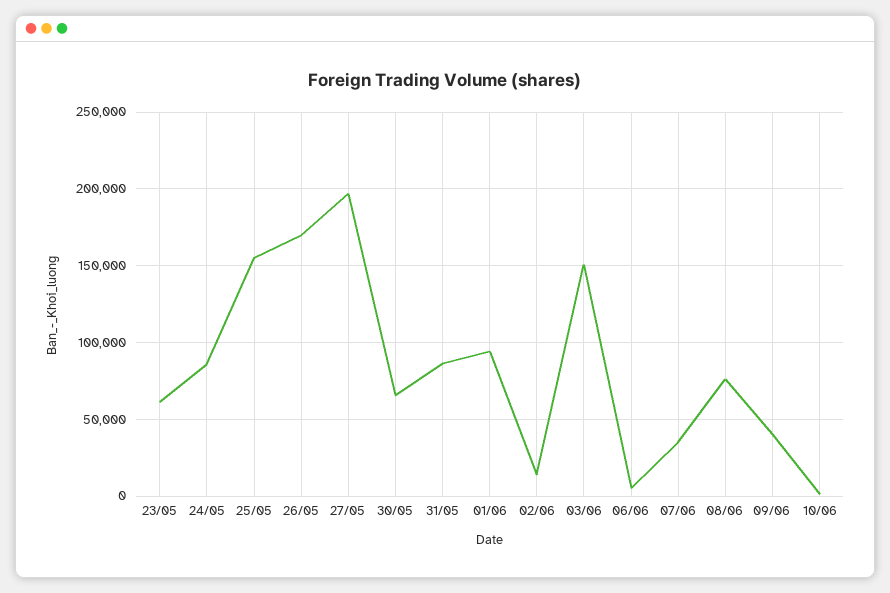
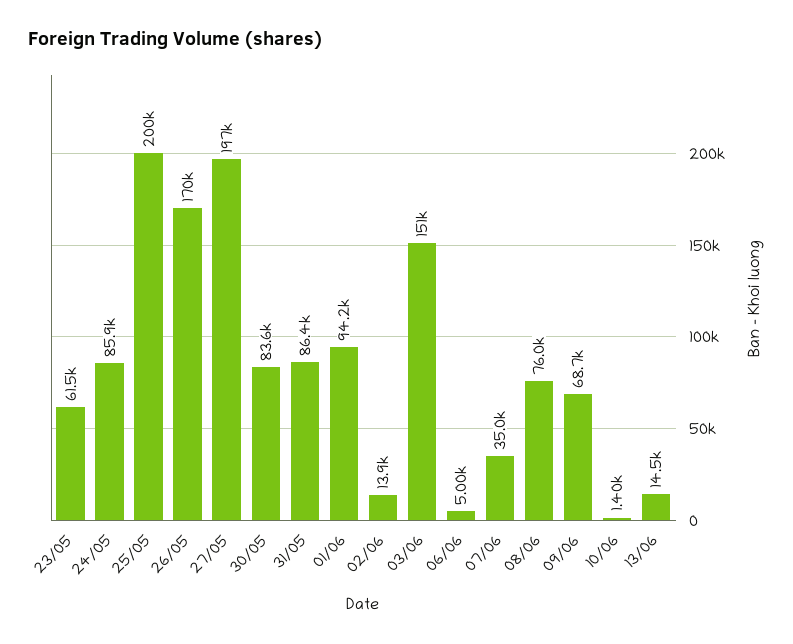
25/05: 155000 -> 200000
30/05: 65000 -> 83600
09/06: 40000 -> 68700
13/06: none -> 14500

